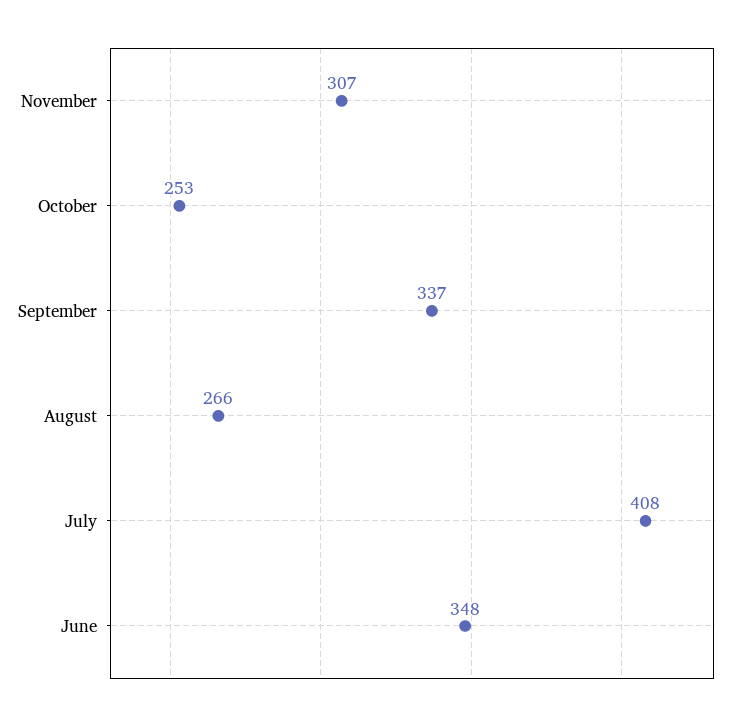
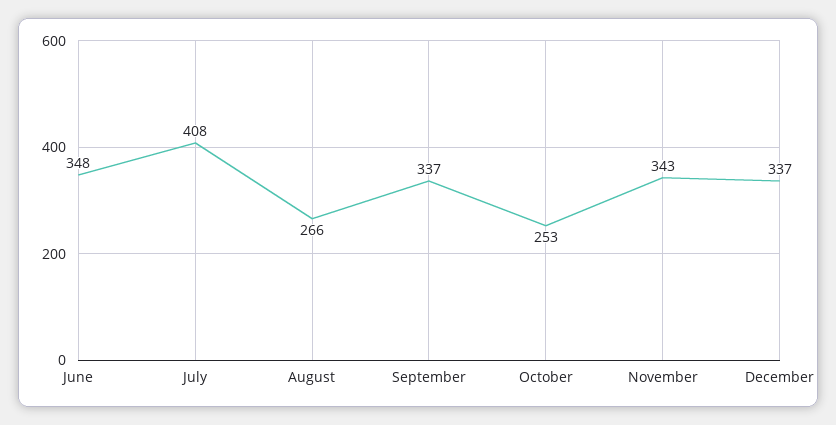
November: 307 -> 343
December: none -> 337

